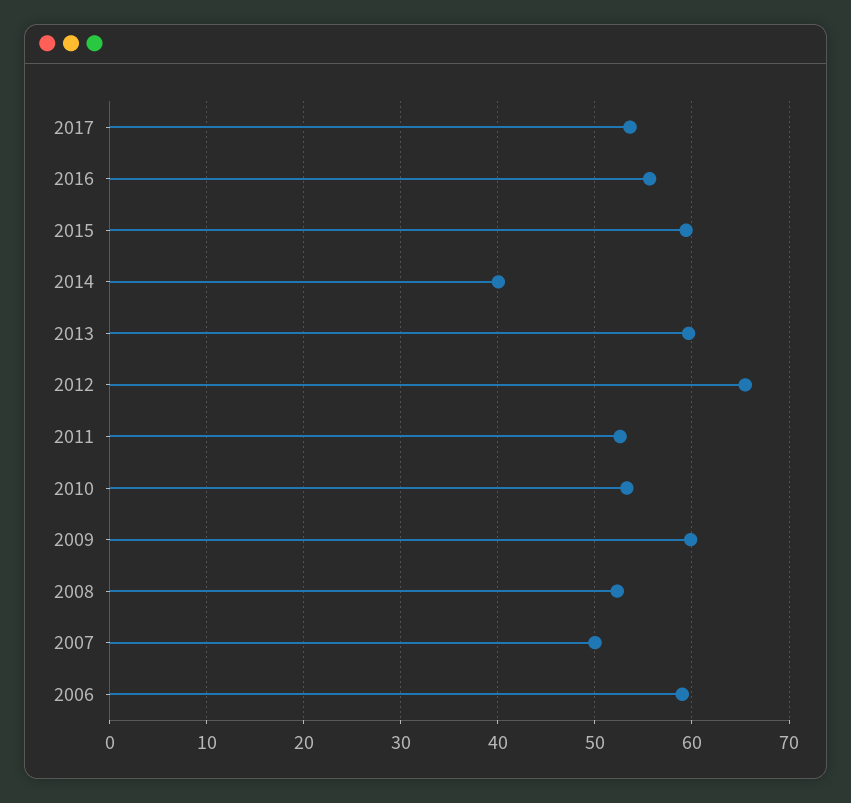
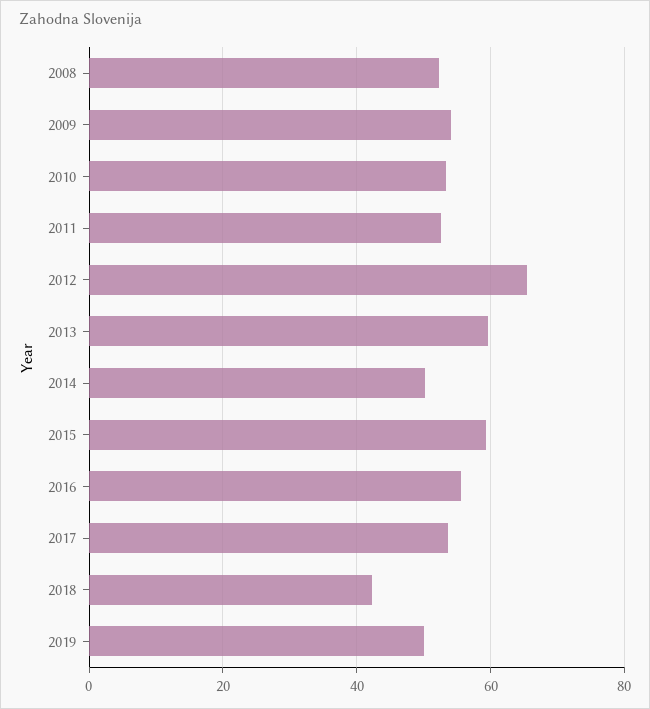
2014: 40 -> 50
2009: 60 -> 54
2007: 50 -> none
2006: 59 -> none
2018: none -> 42
2019: none -> 50

